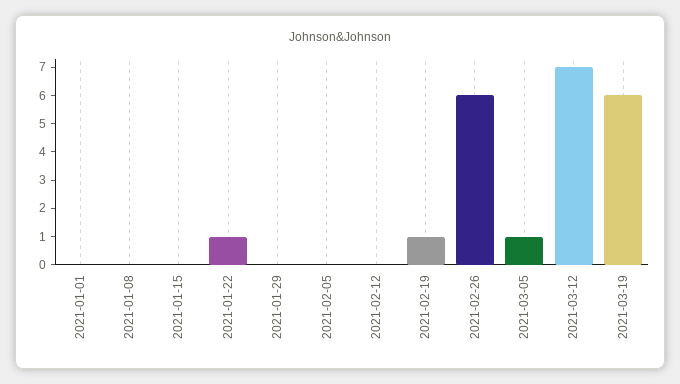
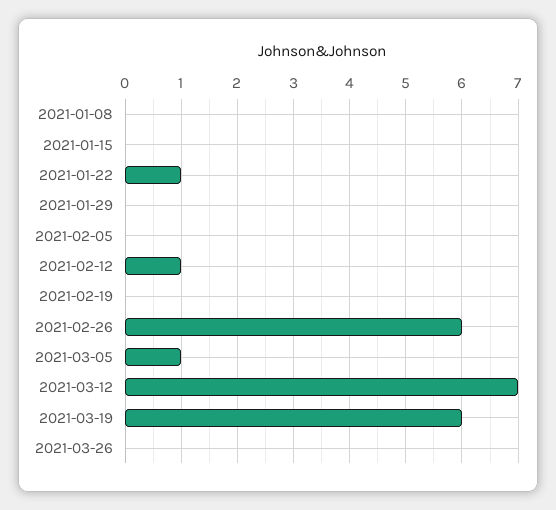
2021-01-01: 0 -> none
2021-02-12: 0 -> 1
2021-02-19: 1 -> 0
2021-03-26: none -> 0

